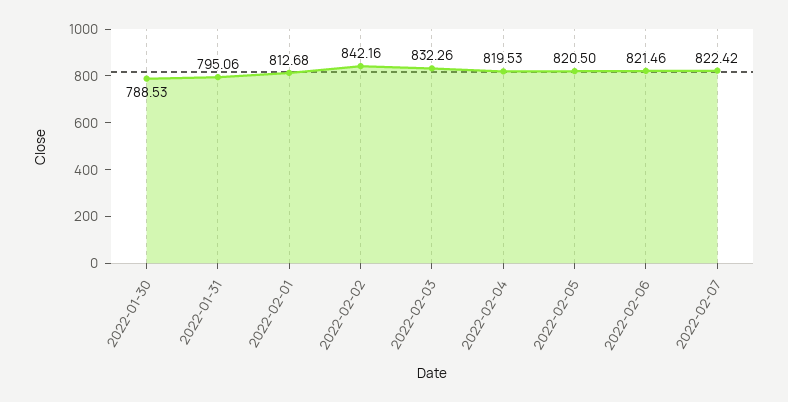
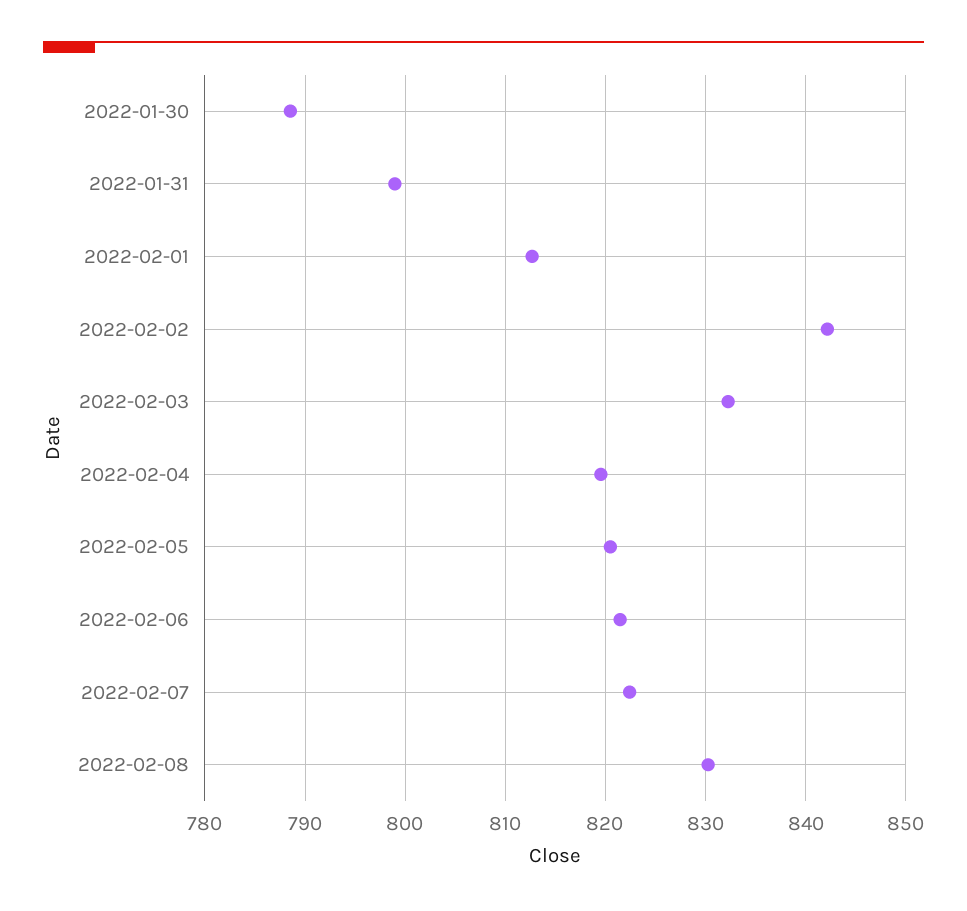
2022-01-31: 795.06 -> 799
2022-02-08: none -> 830

